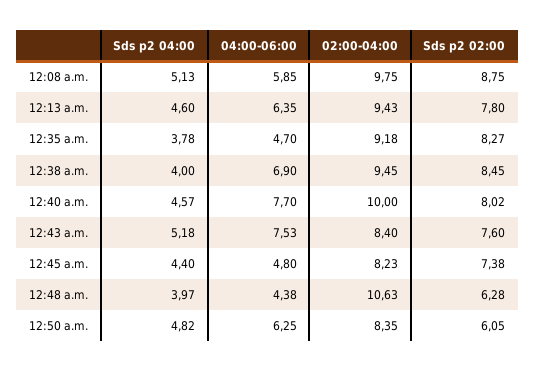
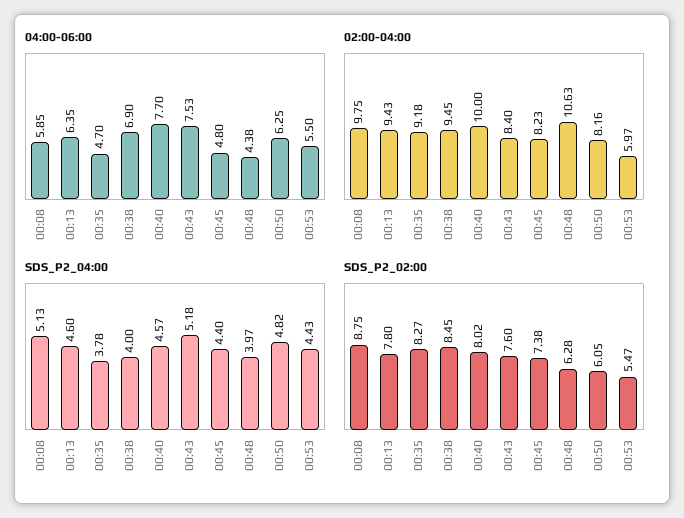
02:00-04:00, 12:50 a.m.: 8.35 -> 8.16
04:00-06:00, 00:53: none -> 5.5
02:00-04:00, 00:53: none -> 5.97
Sds p2 04:00, 00:53: none -> 4.43
Sds p2 02:00, 00:53: none -> 5.47

